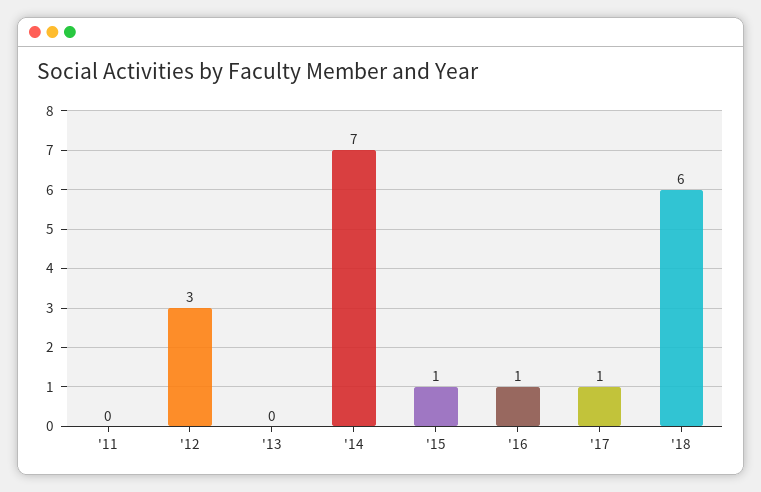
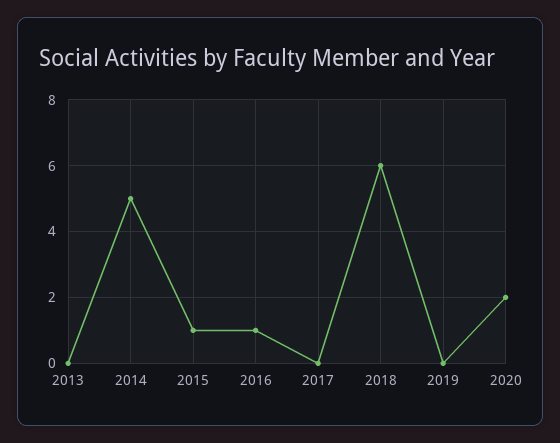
'11: 0 -> none
'12: 3 -> none
'14: 7 -> 5
'17: 1 -> 0
2019: none -> 0
2020: none -> 2

